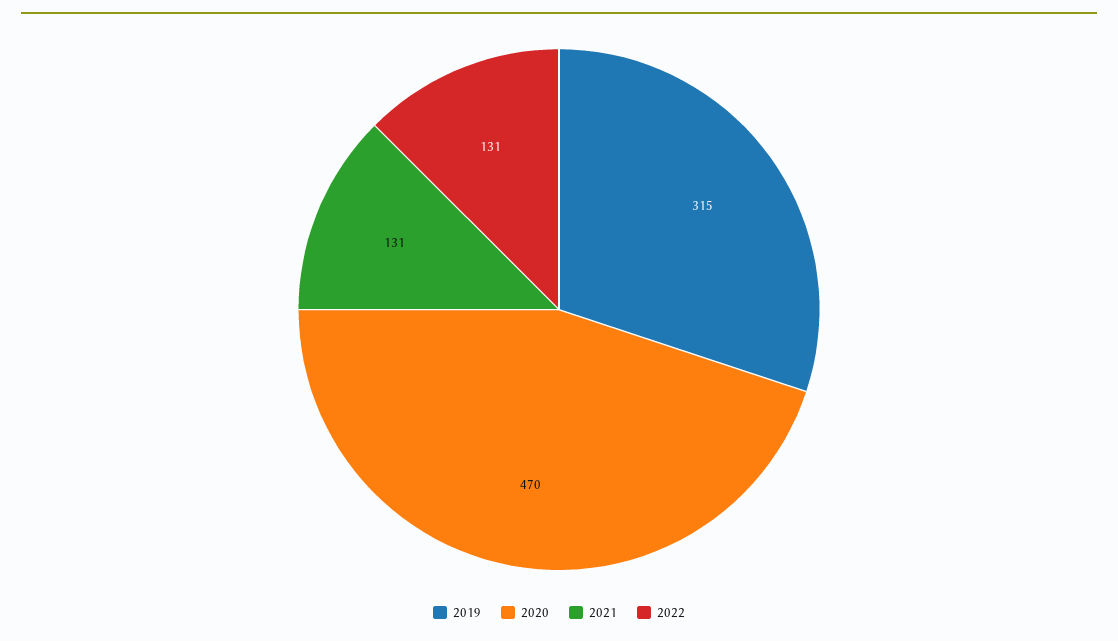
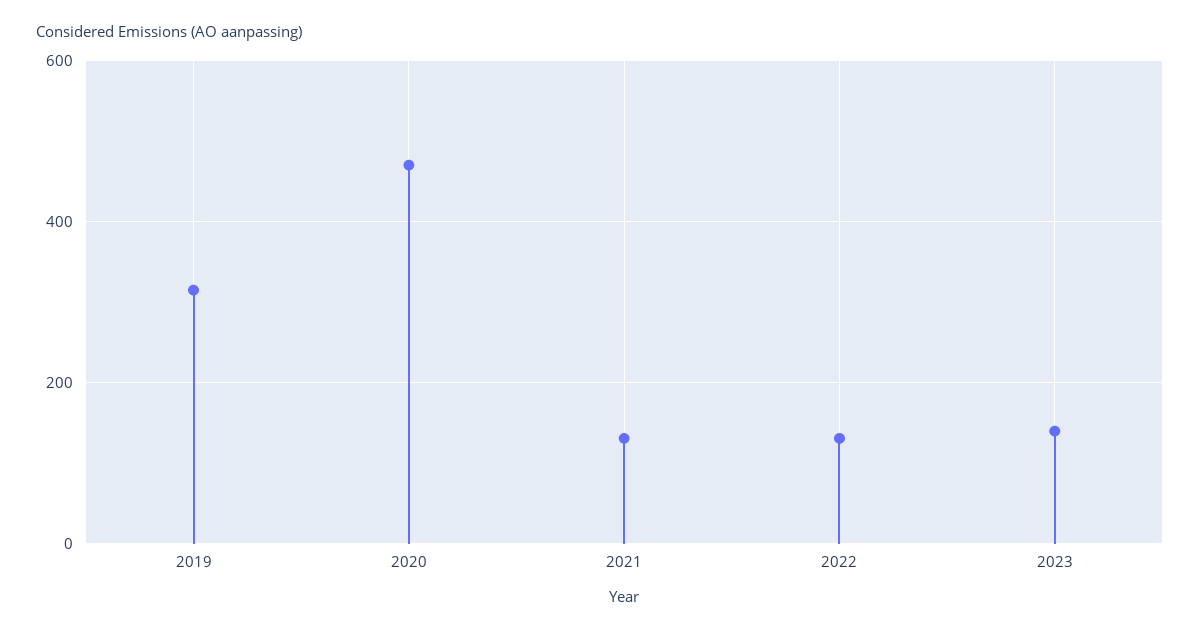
2023: none -> 140

